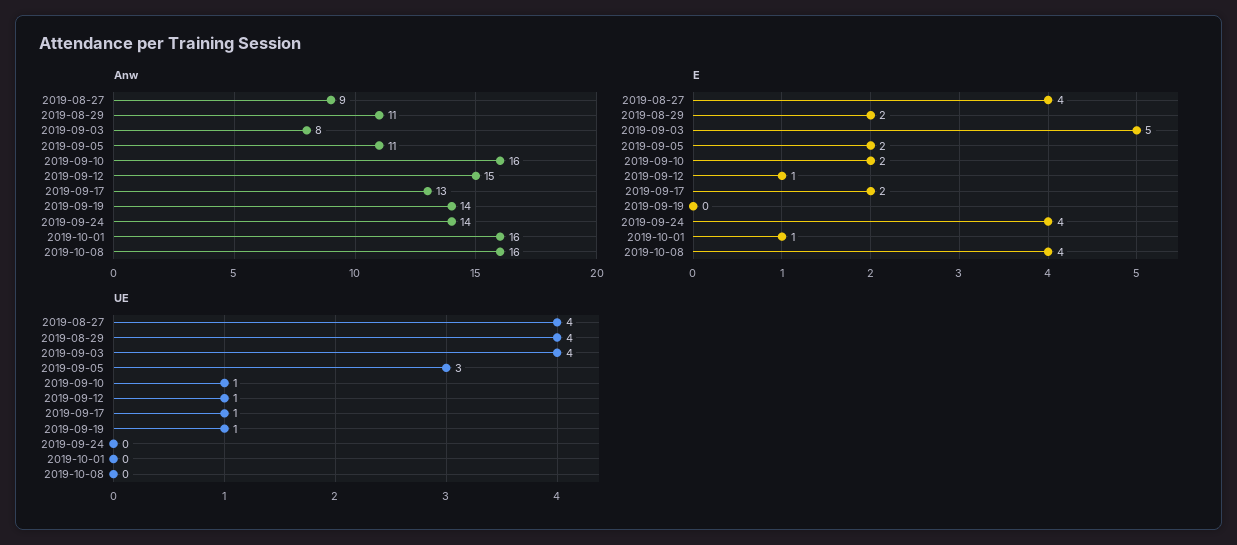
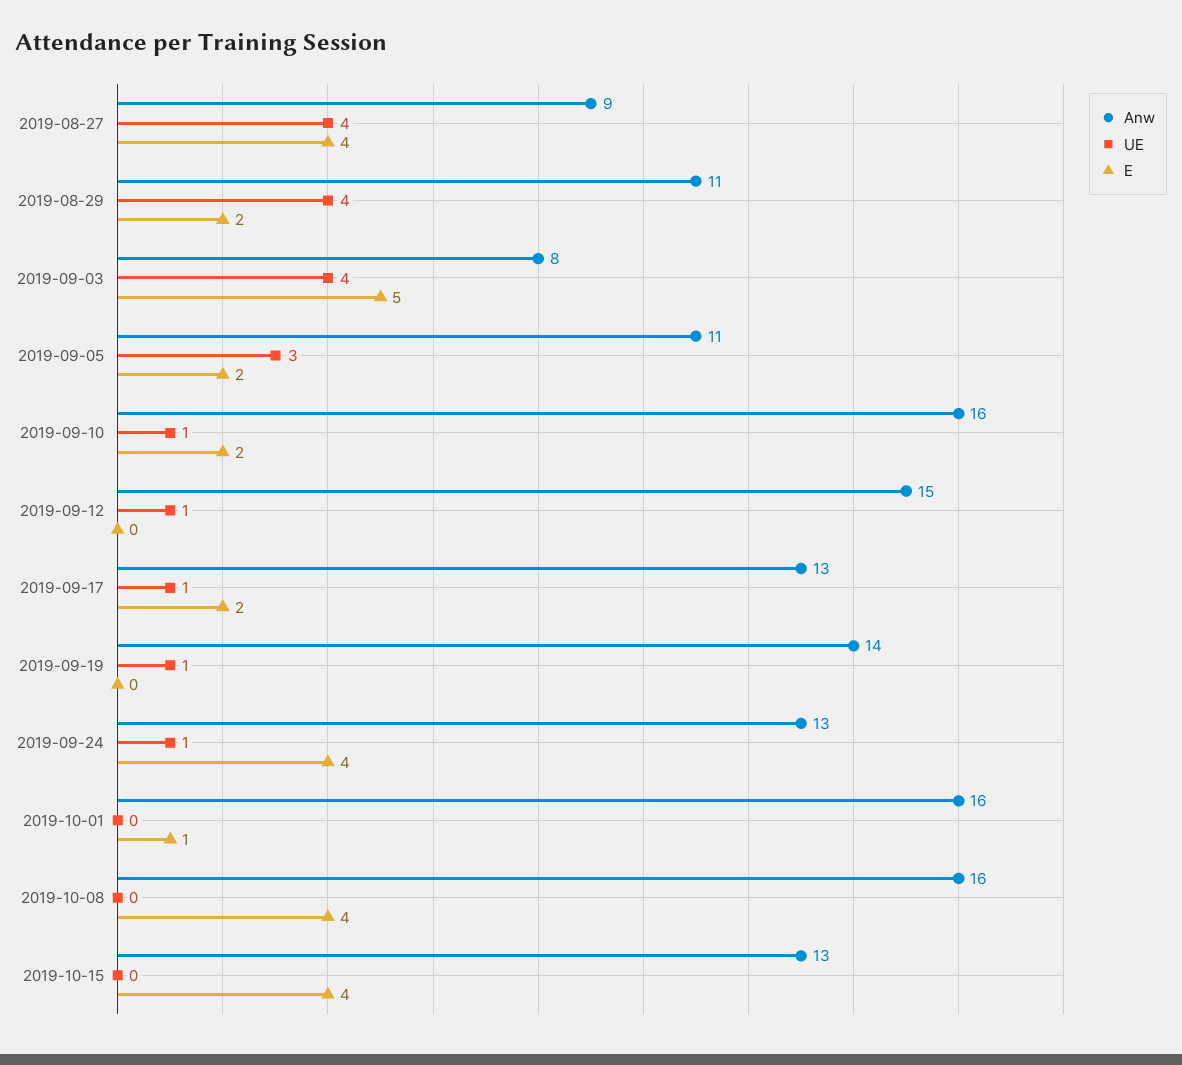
Anw, 2019-09-24: 14 -> 13
E, 2019-09-12: 1 -> 0
UE, 2019-09-24: 0 -> 1
Anw, 2019-10-15: none -> 13
UE, 2019-10-15: none -> 0
E, 2019-10-15: none -> 4

